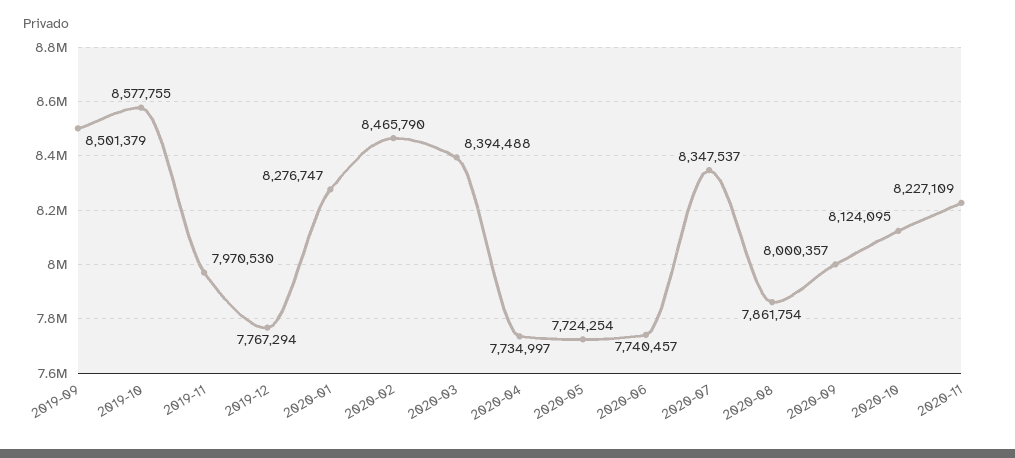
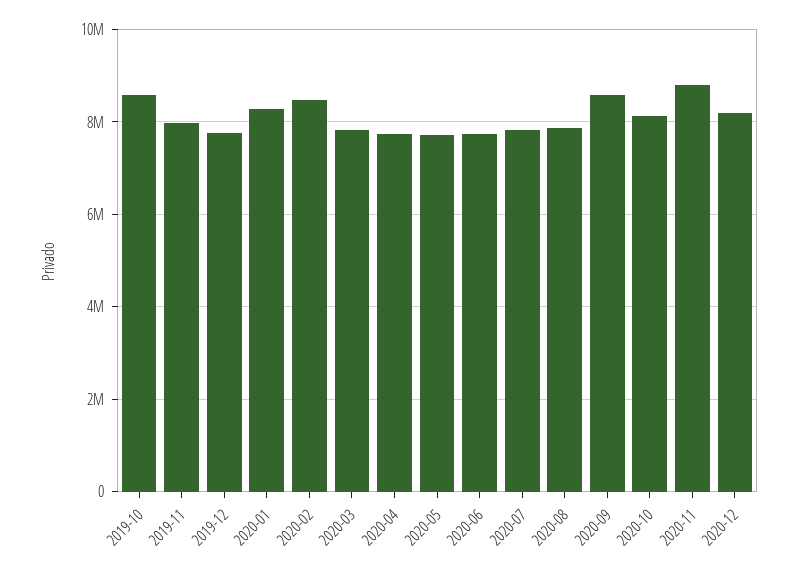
2019-09: 8501379 -> none
2020-03: 8394488 -> 7800000
2020-07: 8347537 -> 7800000
2020-09: 8000357 -> 8600000
2020-11: 8227109 -> 8800000
2020-12: none -> 8200000

